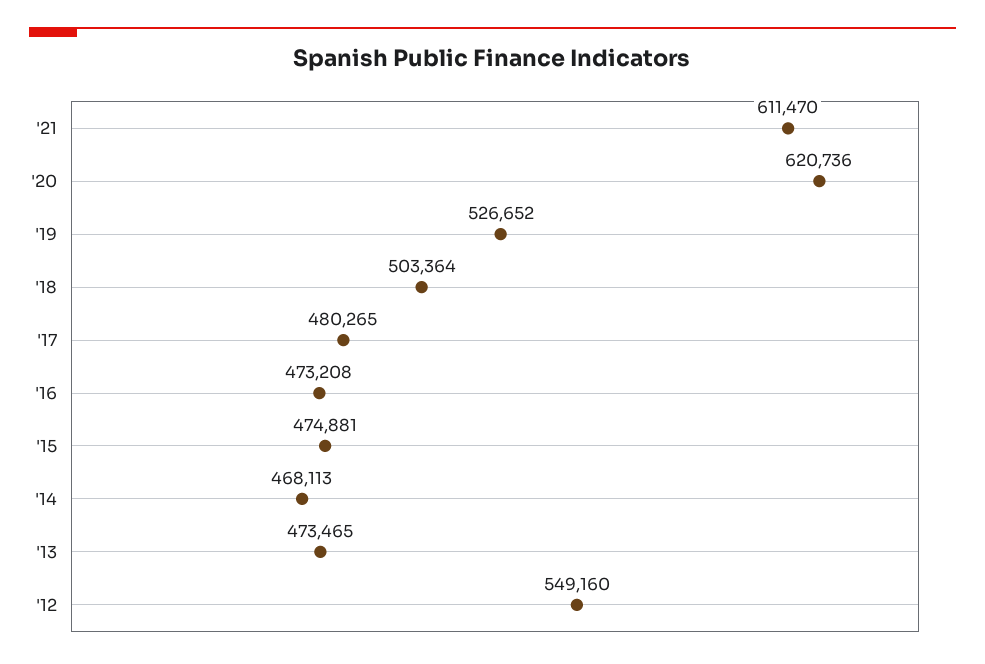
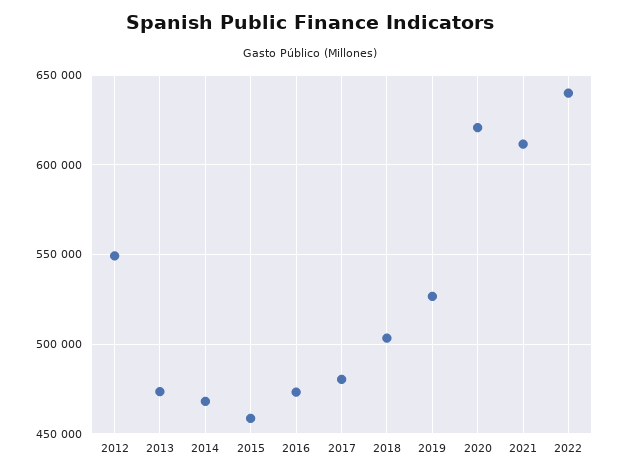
'15: 474881 -> 460000
2022: none -> 640000

